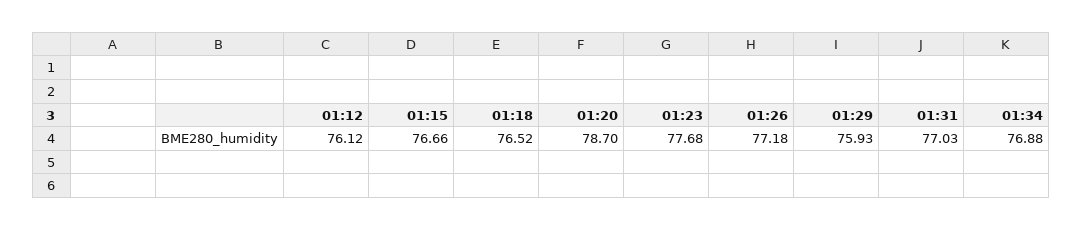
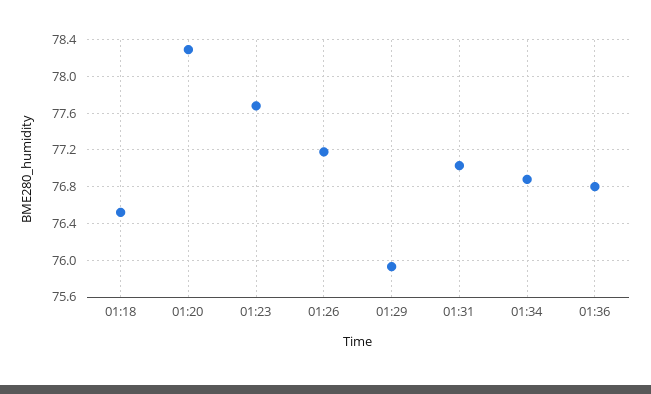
01:12: 76.12 -> none
01:15: 76.66 -> none
01:20: 78.7 -> 78.3
01:36: none -> 76.8

